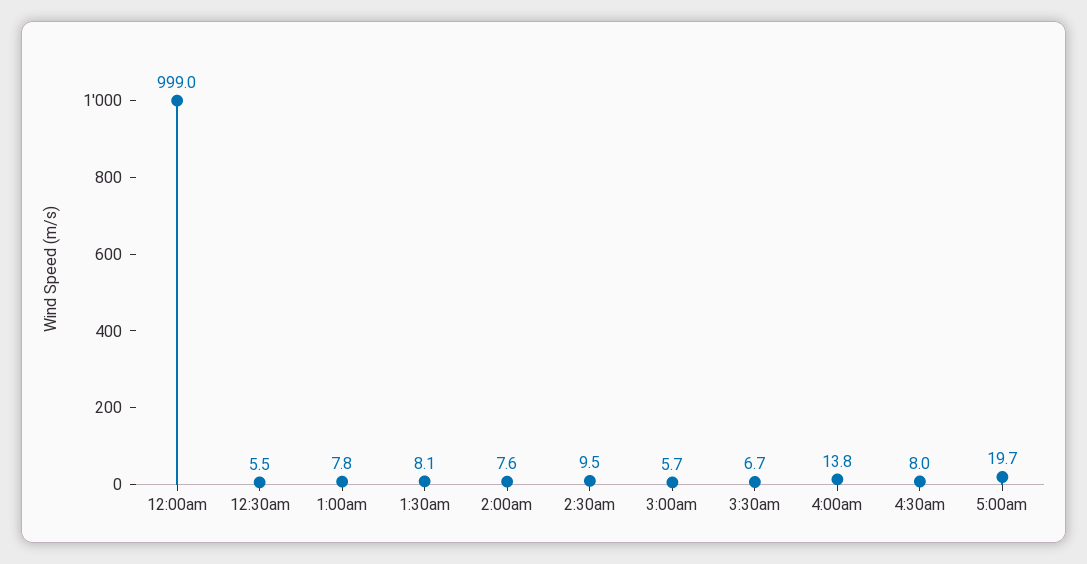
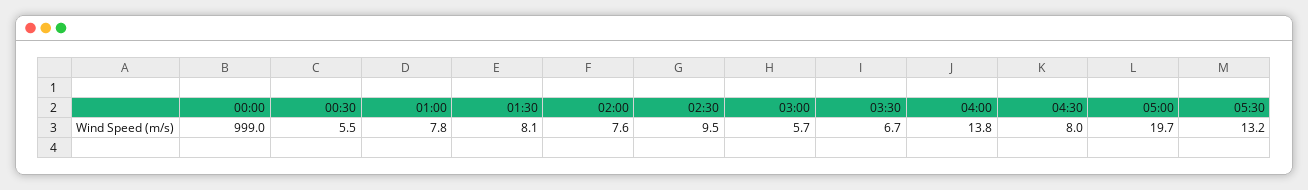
05:30: none -> 13.2

